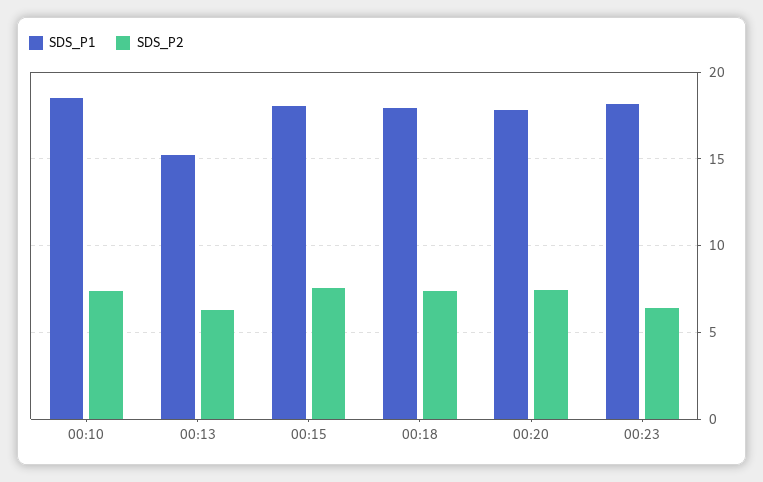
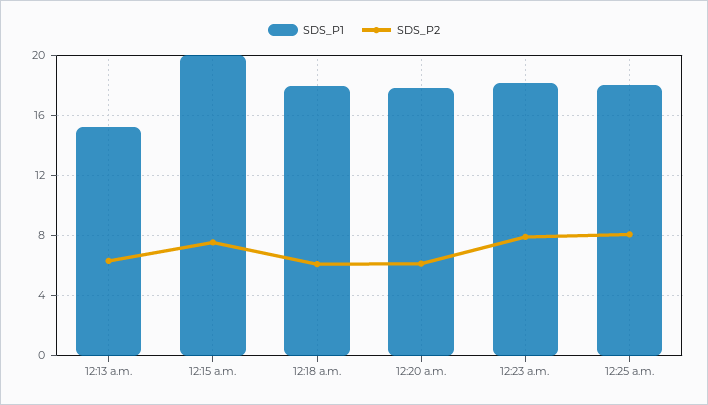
SDS_P1, 00:10: 18.5 -> none
SDS_P2, 00:10: 7.5 -> none
SDS_P1, 00:15: 18 -> 20
SDS_P2, 00:18: 7.5 -> 6
SDS_P2, 00:20: 7.5 -> 6
SDS_P2, 00:23: 6.5 -> 8
SDS_P1, 12:25 a.m.: none -> 18
SDS_P2, 12:25 a.m.: none -> 8

